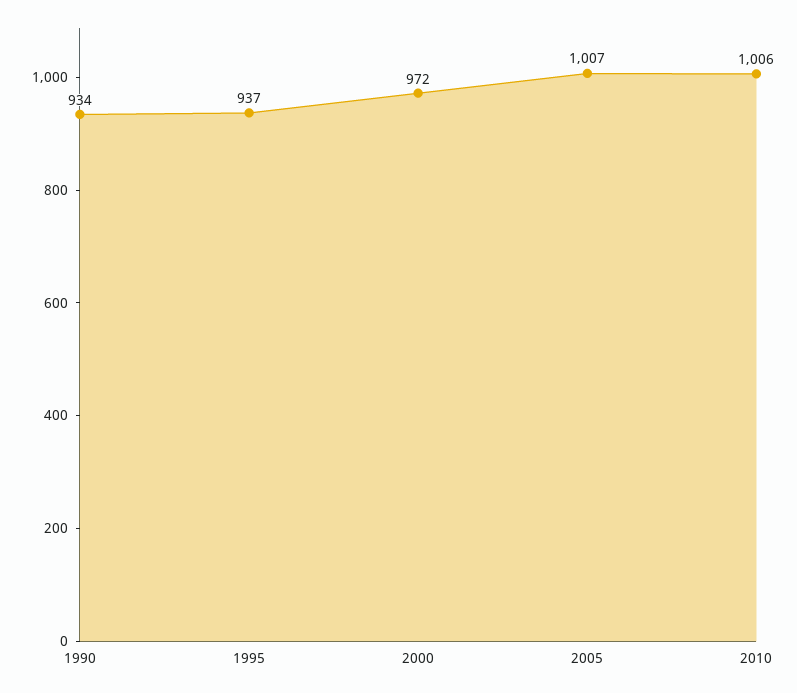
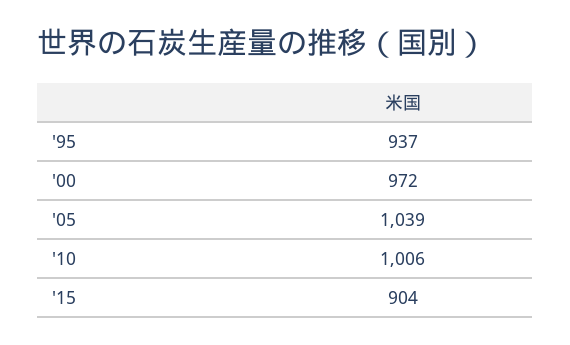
1990: 934 -> none
2005: 1007 -> 1039
'15: none -> 904

